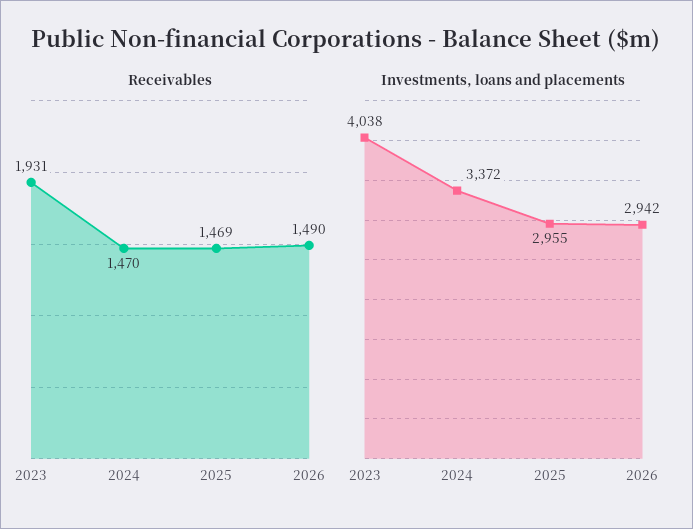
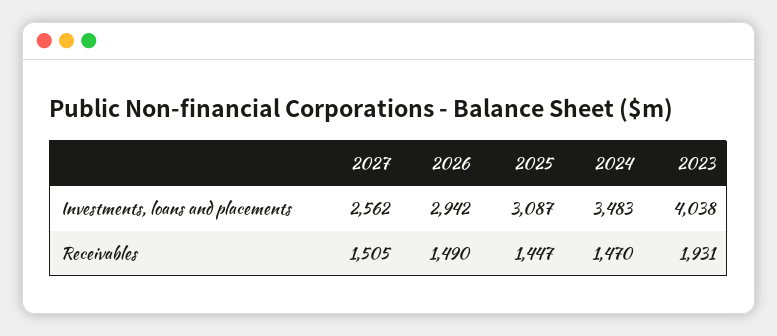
Receivables, 2025: 1469 -> 1447
Investments, loans and placements, 2024: 3372 -> 3483
Investments, loans and placements, 2025: 2955 -> 3087
Investments, loans and placements, 2027: none -> 2562
Receivables, 2027: none -> 1505

